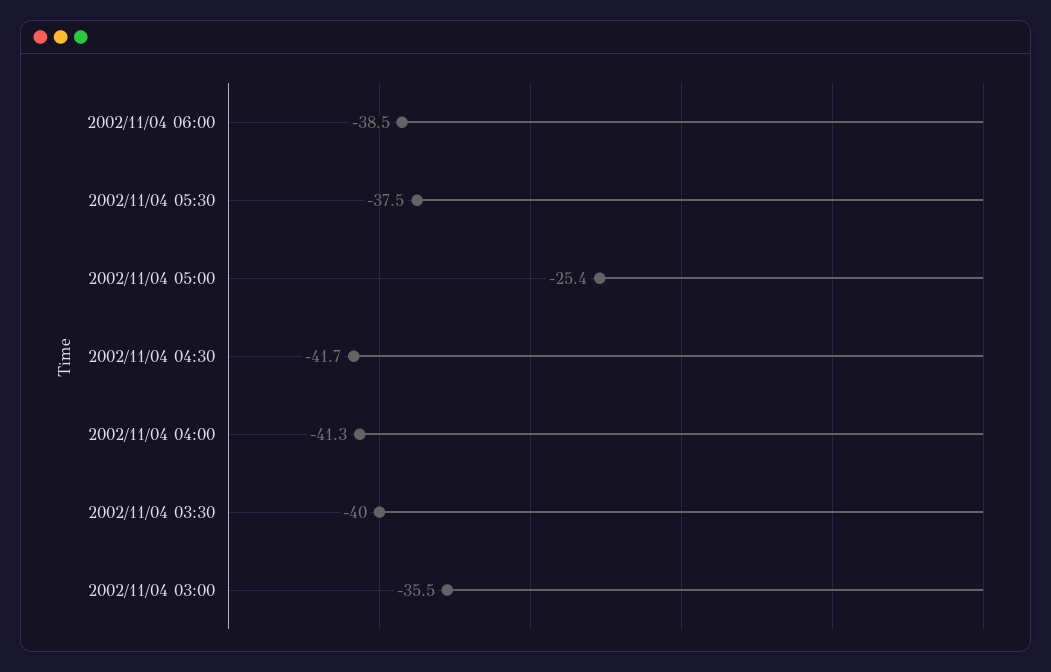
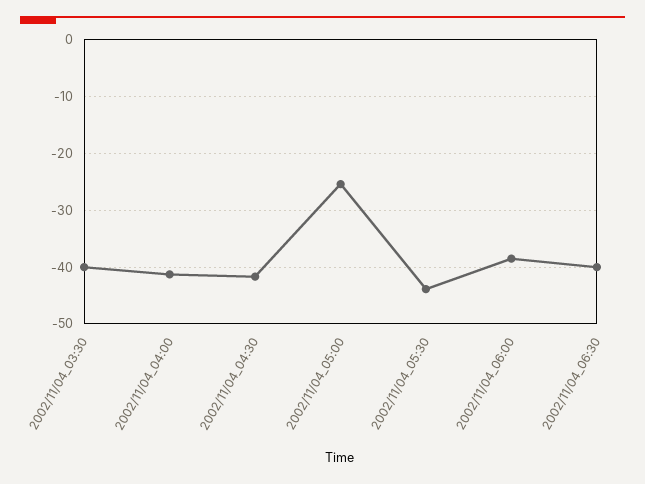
2002/11/04 05:30: -37.5 -> -44
2002/11/04 03:00: -35.5 -> none
2002/11/04_06:30: none -> -40

